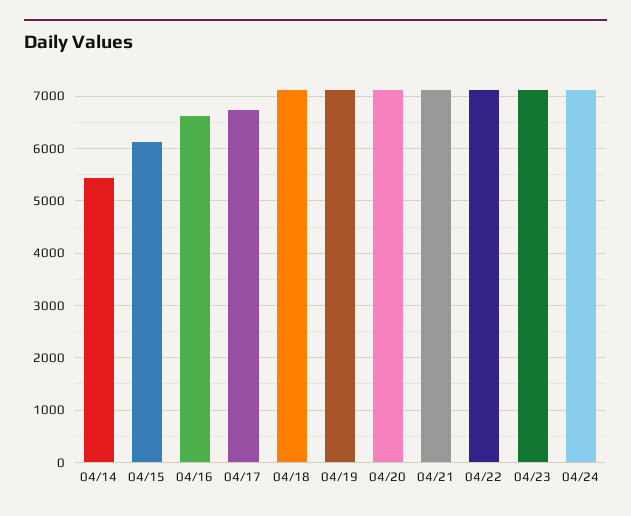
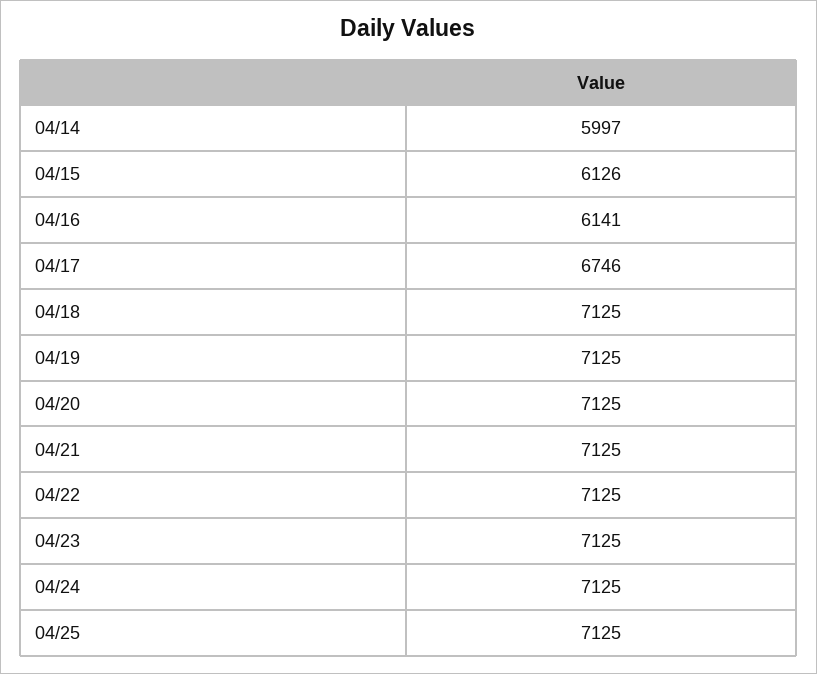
04/14: 5400 -> 5997
04/16: 6600 -> 6141
04/25: none -> 7125

